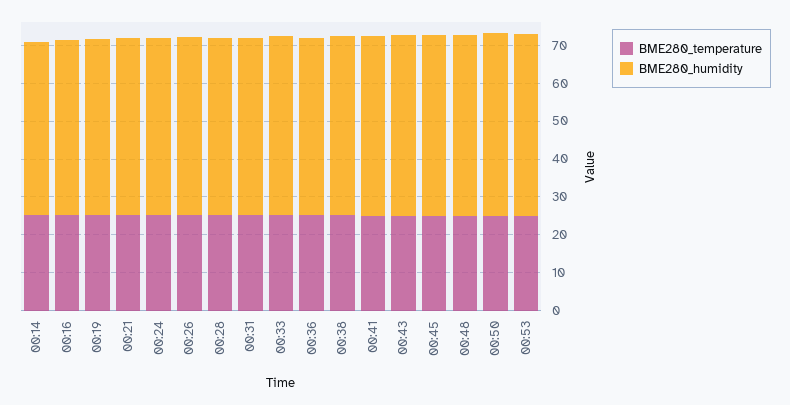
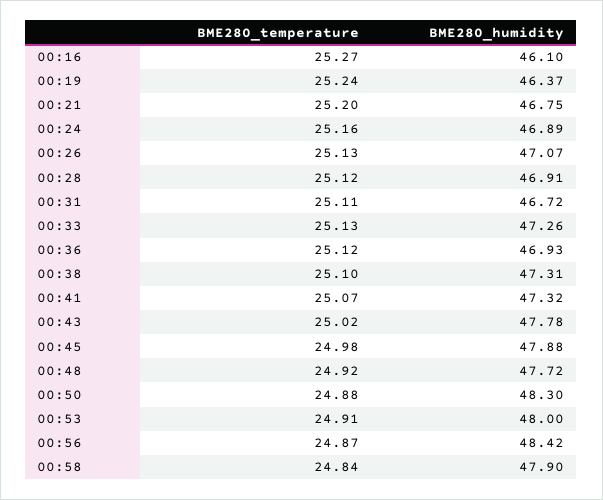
BME280_temperature, 00:14: 25 -> none
BME280_humidity, 00:14: 45 -> none
BME280_temperature, 00:56: none -> 24.87
BME280_humidity, 00:56: none -> 48.42
BME280_temperature, 00:58: none -> 24.84
BME280_humidity, 00:58: none -> 47.9

